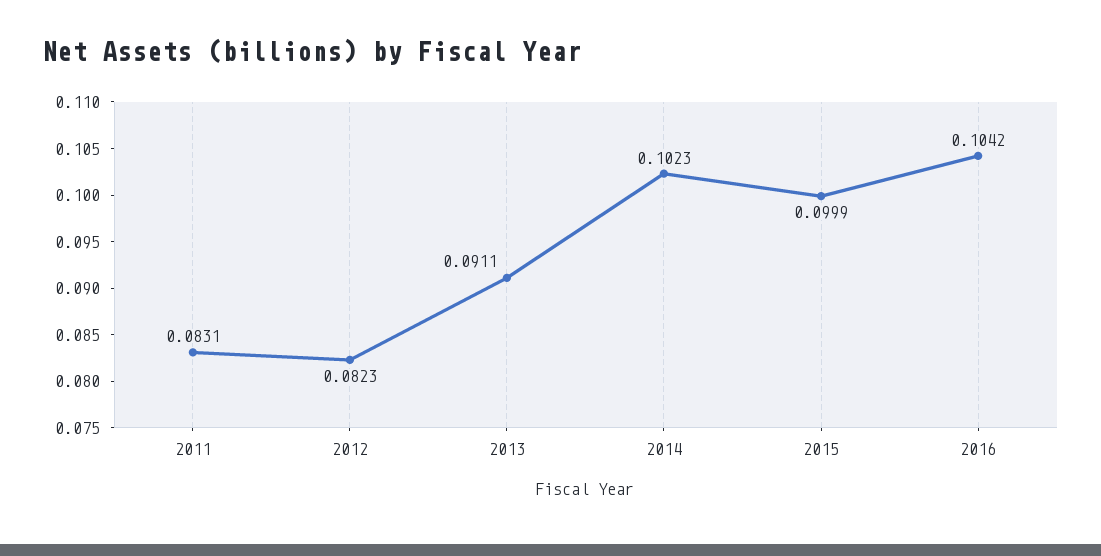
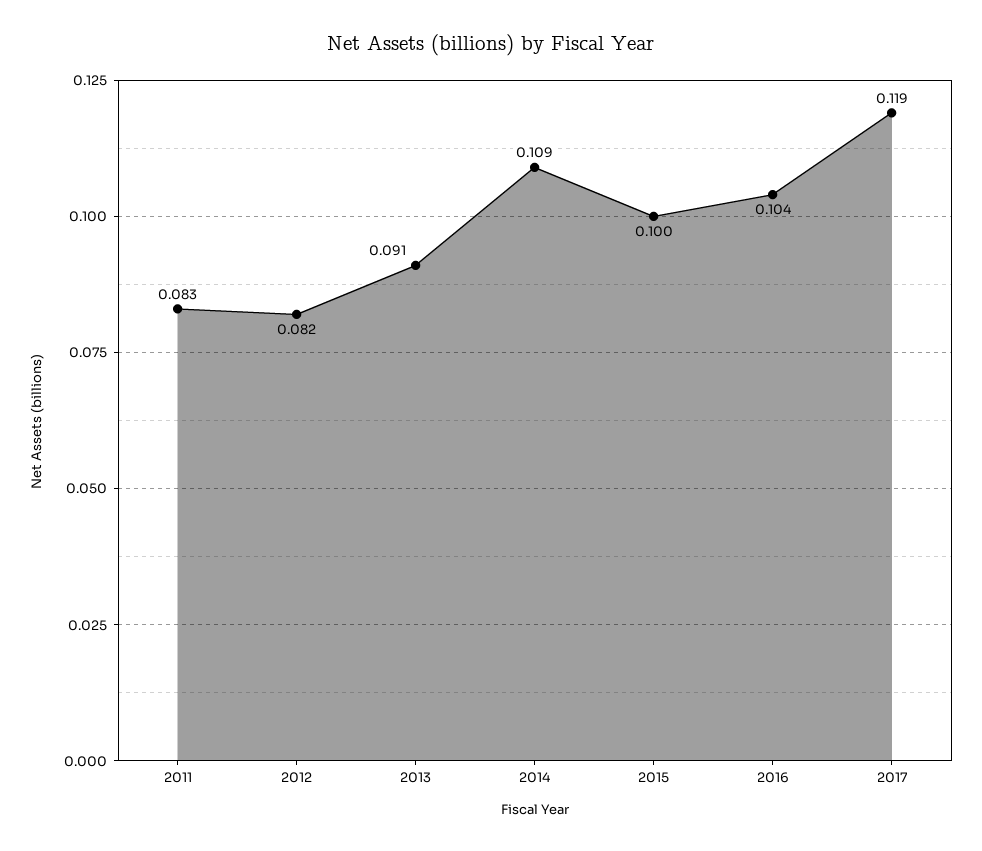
2014: 0.1023 -> 0.109
2017: none -> 0.119

